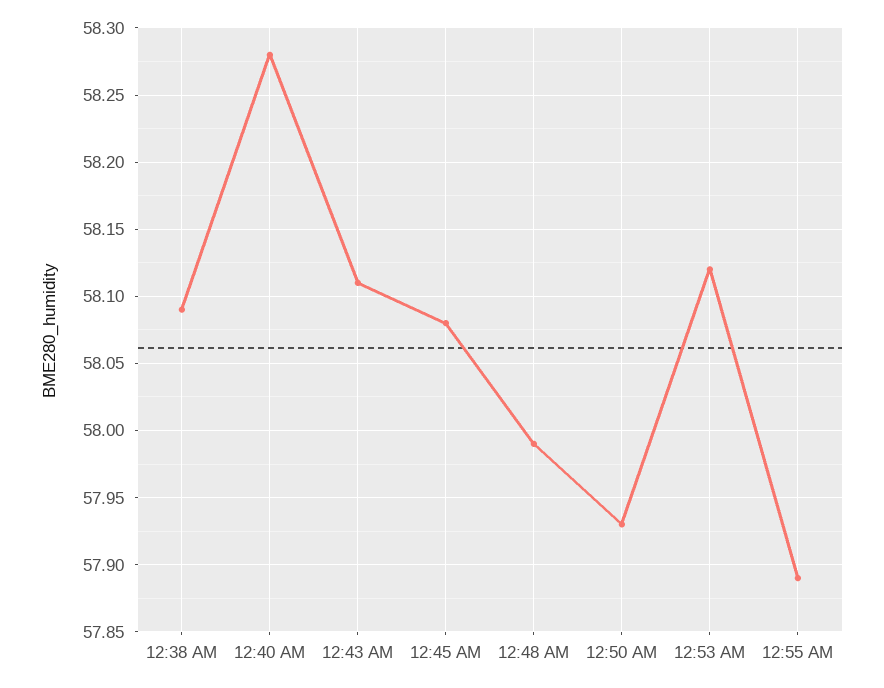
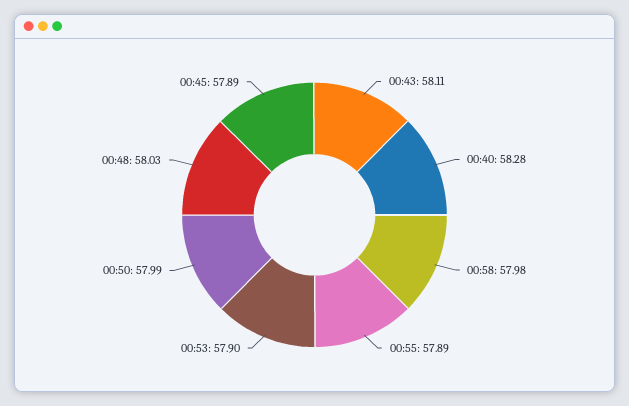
12:38 AM: 58.09 -> none
12:45 AM: 58.08 -> 57.89
12:48 AM: 57.99 -> 58.03
12:50 AM: 57.93 -> 57.99
12:53 AM: 58.12 -> 57.9
00:58: none -> 57.98

